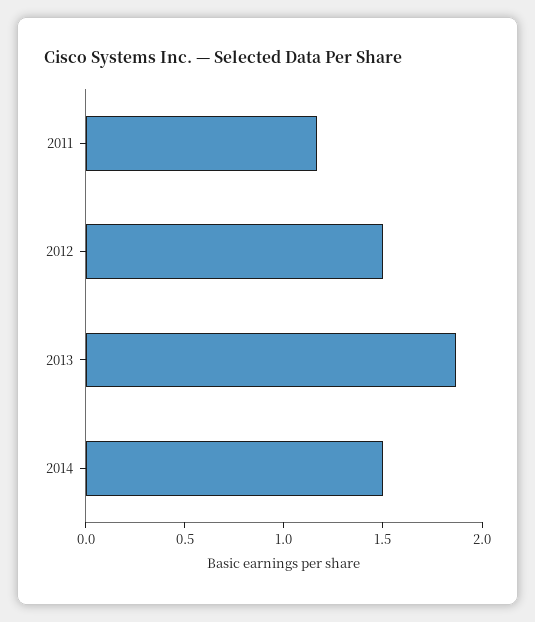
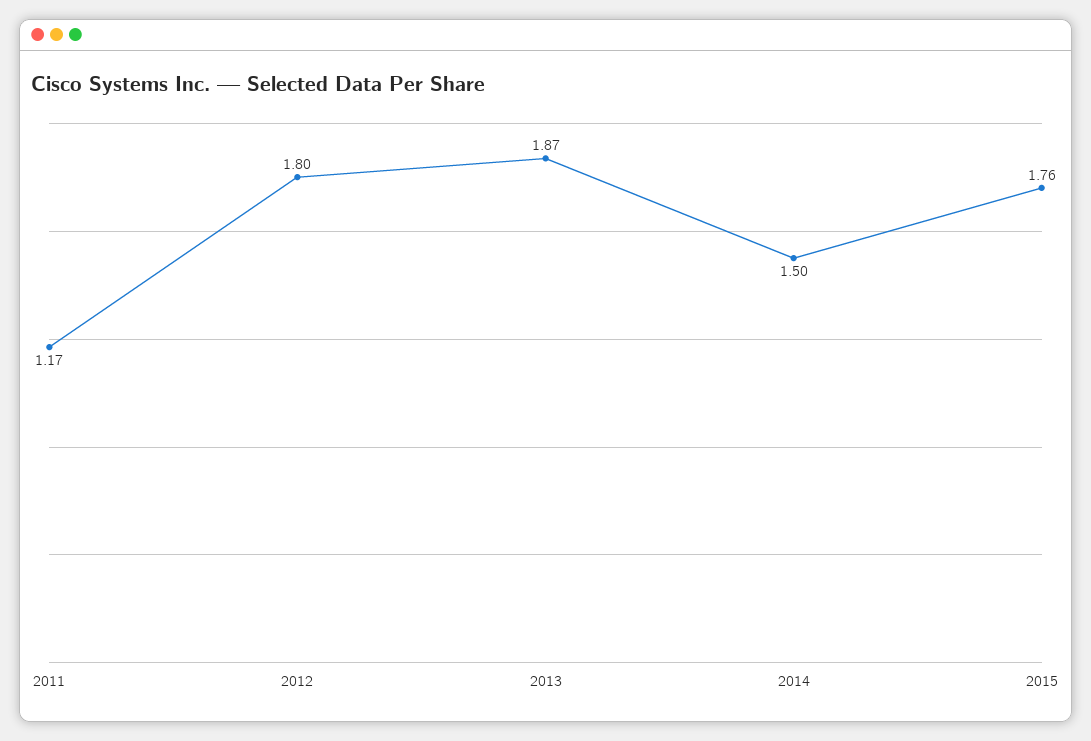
2012: 1.5 -> 1.8
2015: none -> 1.76

